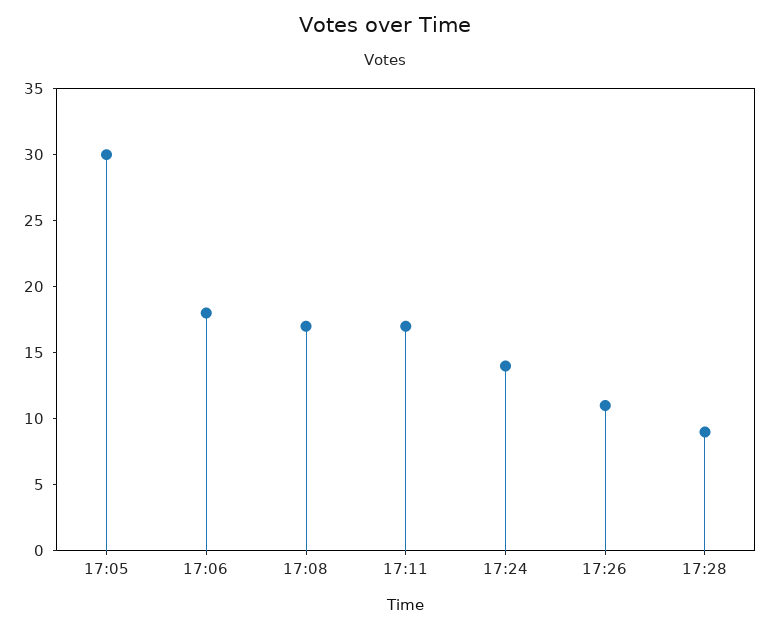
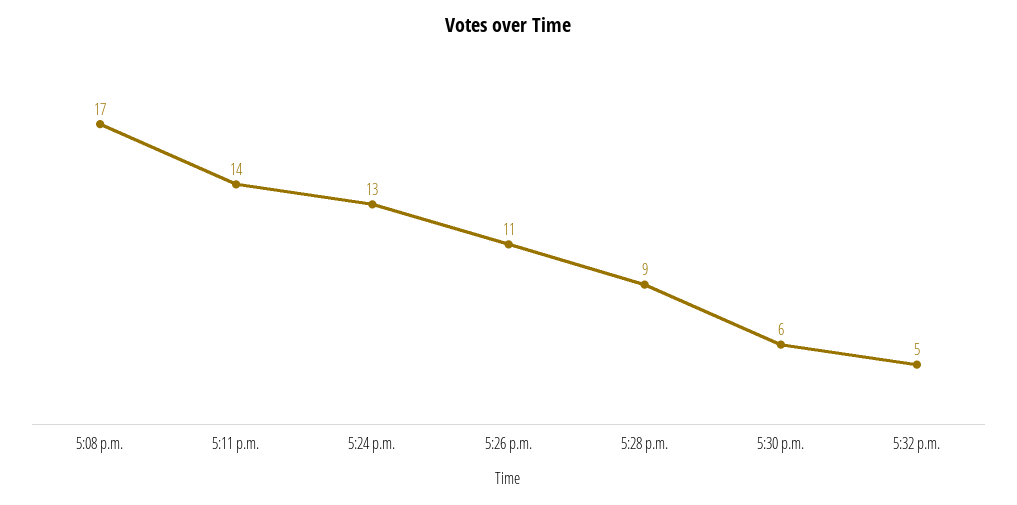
17:05: 30 -> none
17:06: 18 -> none
17:11: 17 -> 14
17:24: 14 -> 13
5:30 p.m.: none -> 6
5:32 p.m.: none -> 5

